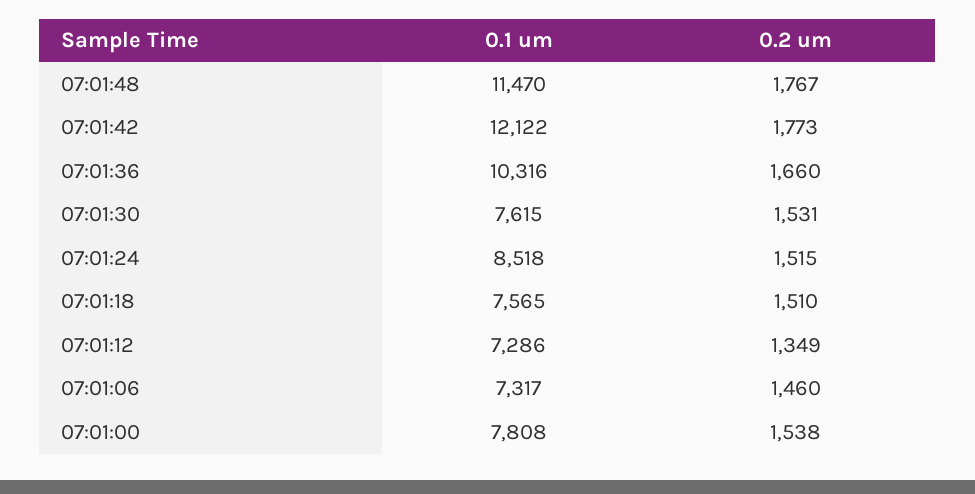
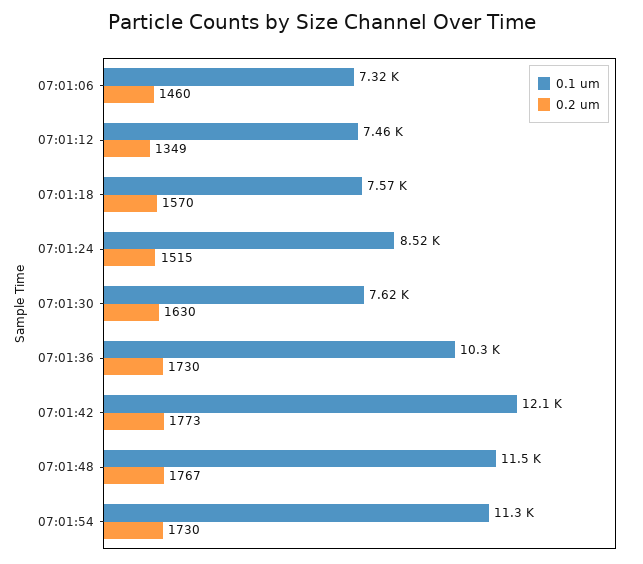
0.2 um, 07:01:36: 1660 -> 1730
0.2 um, 07:01:30: 1531 -> 1630
0.2 um, 07:01:18: 1510 -> 1570
0.1 um, 07:01:12: 7286 -> 7460
0.1 um, 07:01:00: 7808 -> none
0.2 um, 07:01:00: 1538 -> none
0.1 um, 07:01:54: none -> 11300
0.2 um, 07:01:54: none -> 1730

